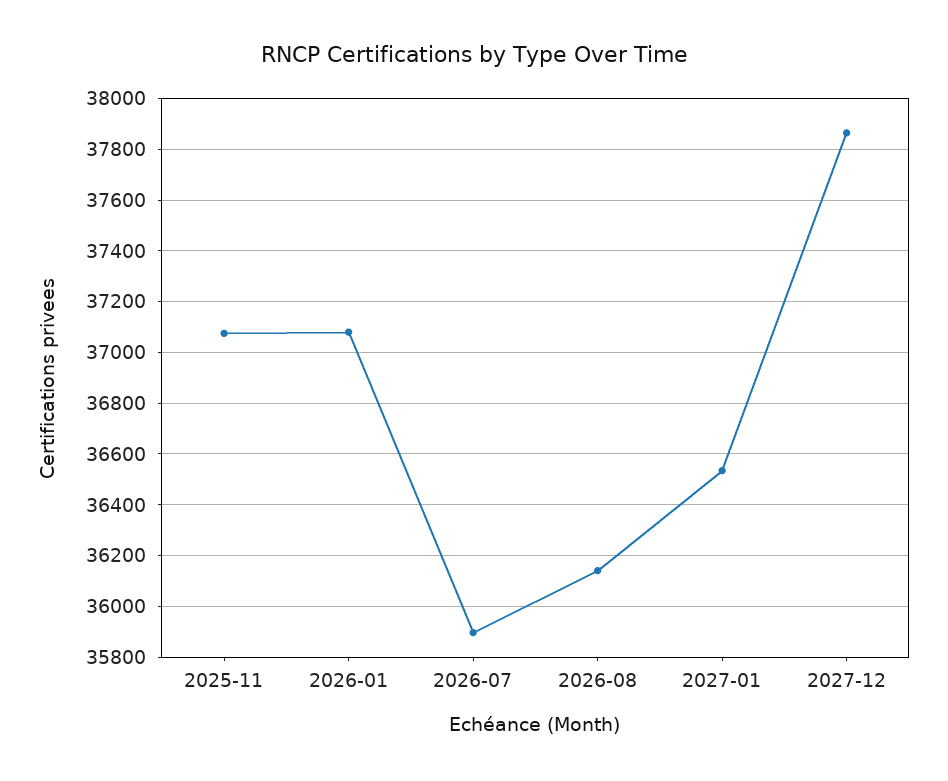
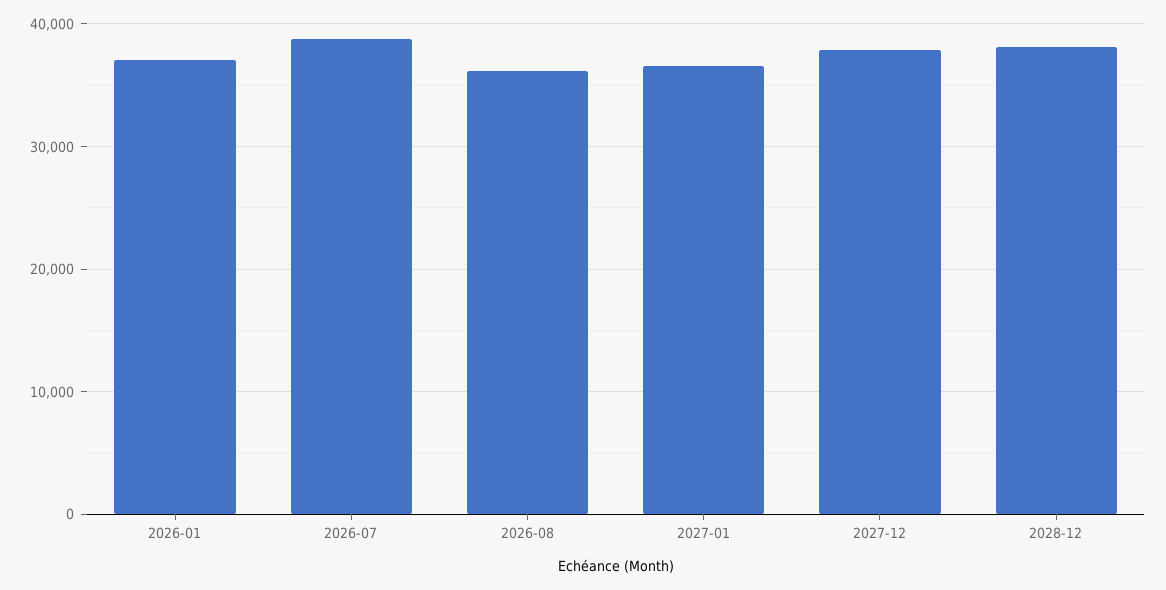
2025-11: 37075 -> none
2026-07: 35900 -> 39000
2028-12: none -> 38000

